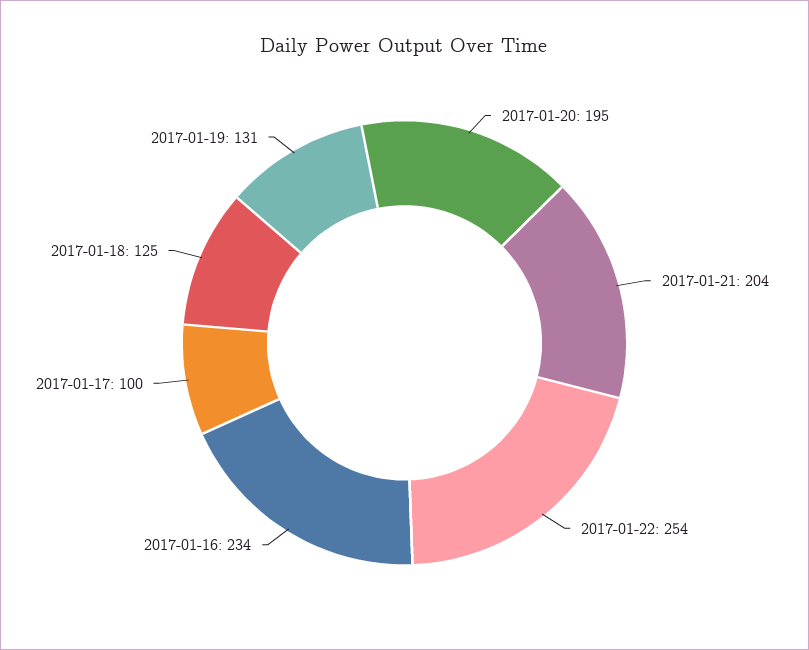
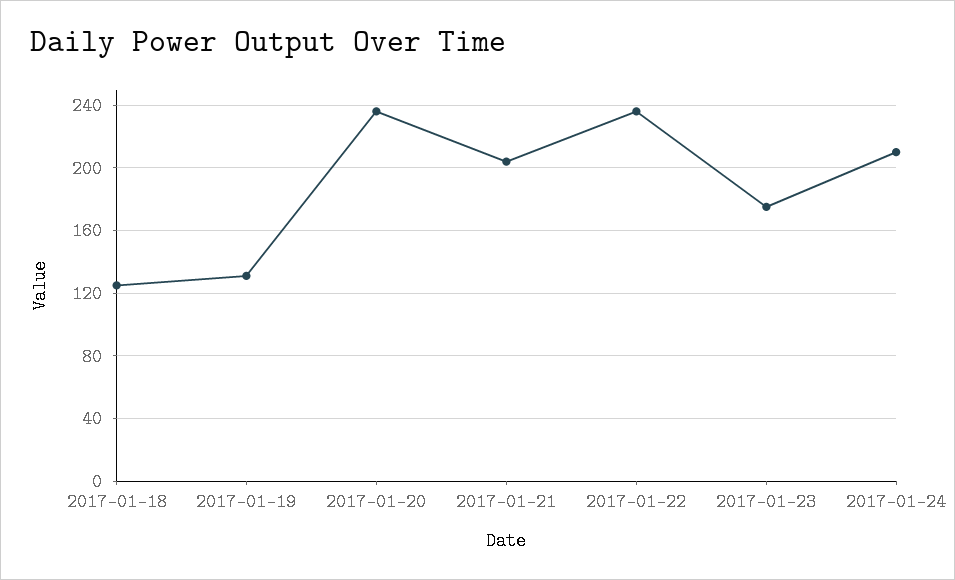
2017-01-20: 195 -> 235
2017-01-22: 254 -> 235
2017-01-16: 234 -> none
2017-01-17: 100 -> none
2017-01-23: none -> 175
2017-01-24: none -> 210

